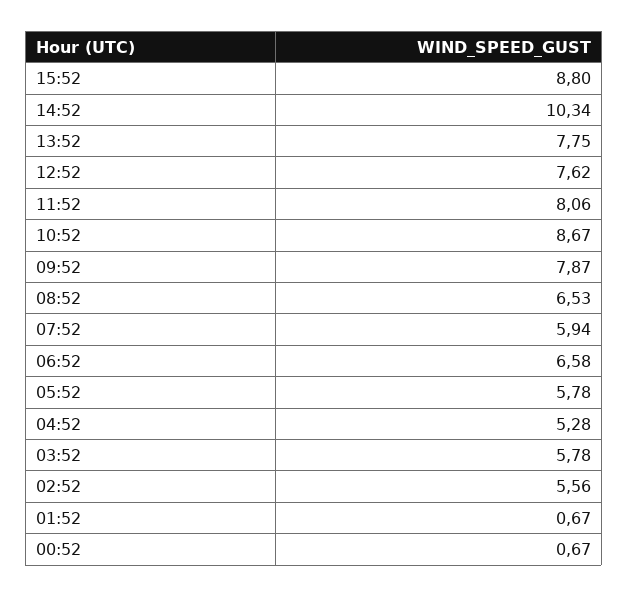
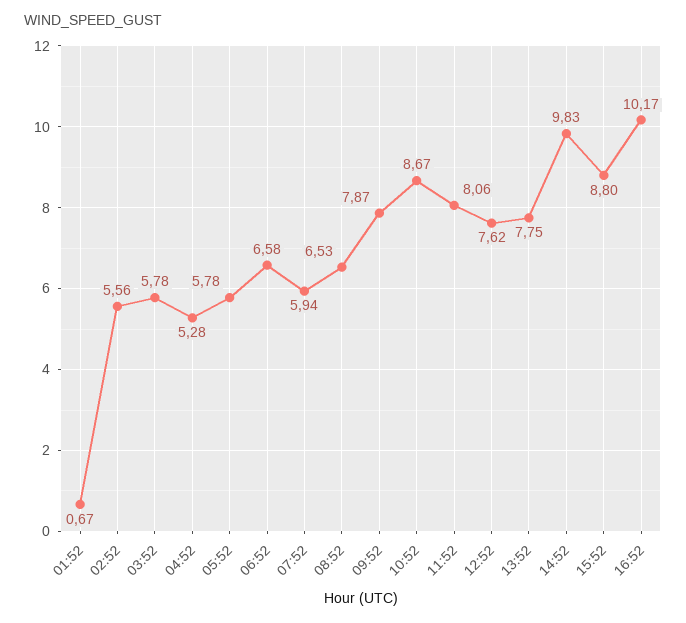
14:52: 10.34 -> 9.83
00:52: 0.67 -> none
16:52: none -> 10.17

